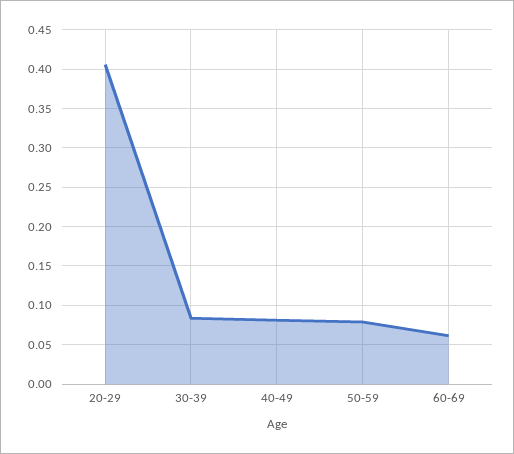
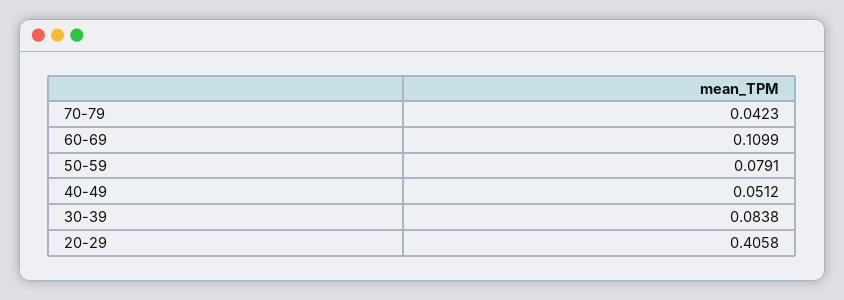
40-49: 0.08 -> 0.0512
60-69: 0.06 -> 0.1099
70-79: none -> 0.0423

